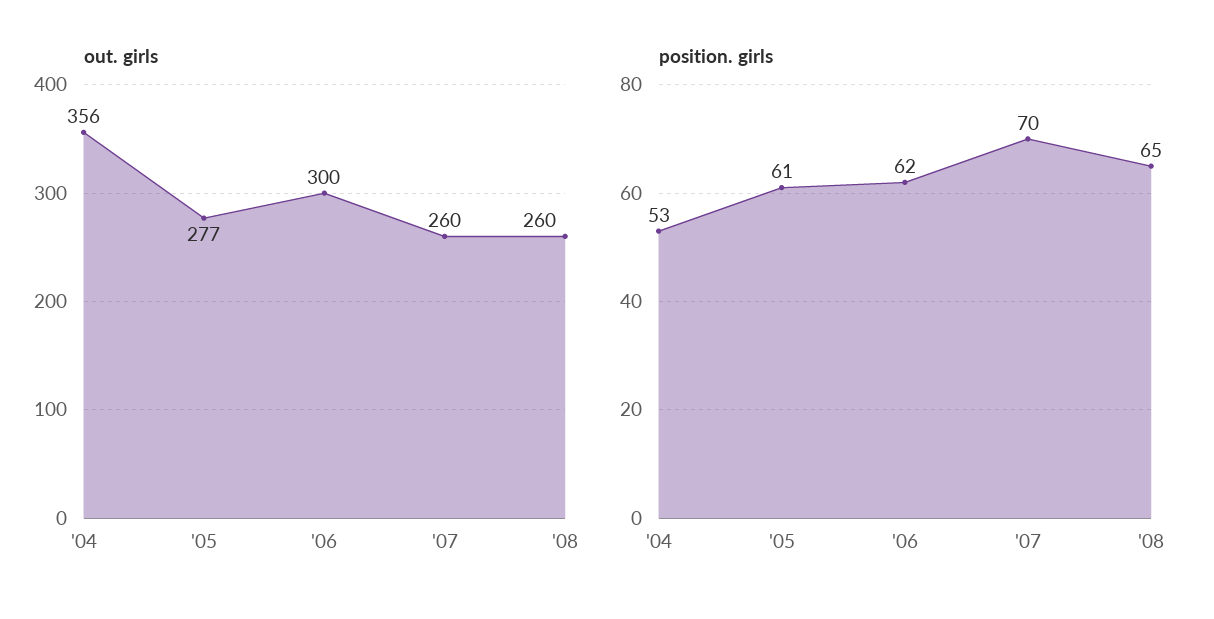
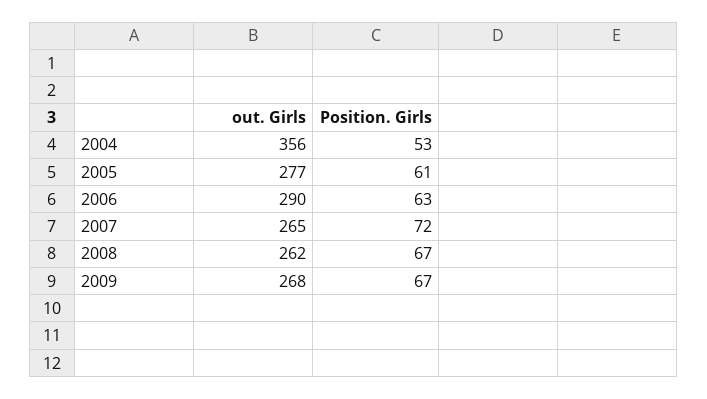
out. girls, '06: 300 -> 290
out. girls, '07: 260 -> 265
out. girls, '08: 260 -> 262
position. girls, '06: 62 -> 63
position. girls, '07: 70 -> 72
position. girls, '08: 65 -> 67
out. girls, 2009: none -> 268
position. girls, 2009: none -> 67

